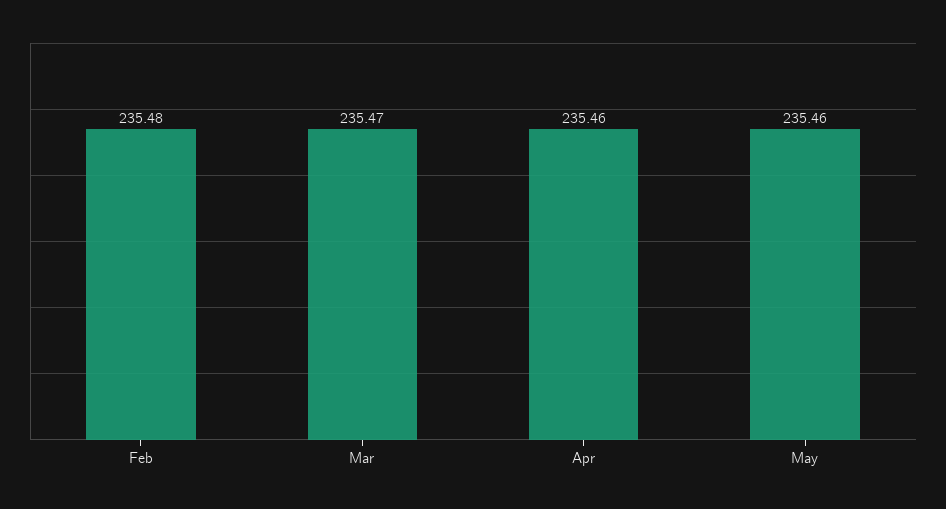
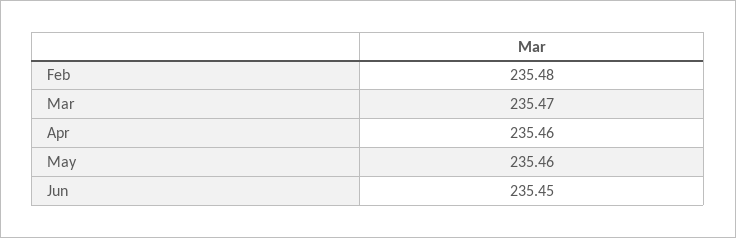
Jun: none -> 235.45

